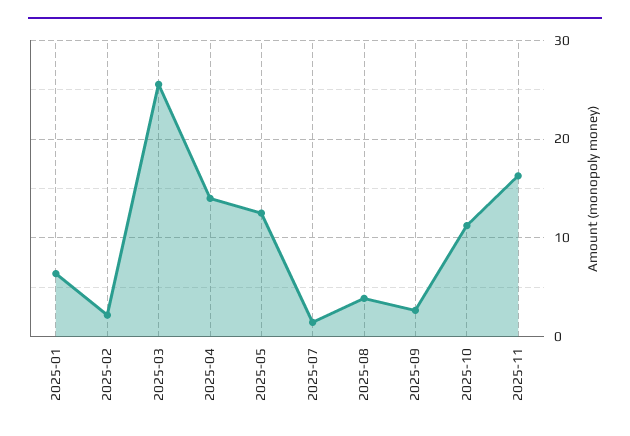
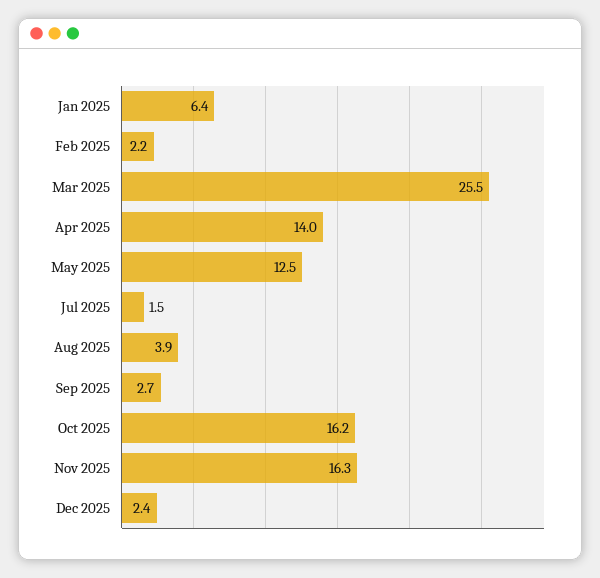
2025-10: 11 -> 16.2
Dec 2025: none -> 2.4

